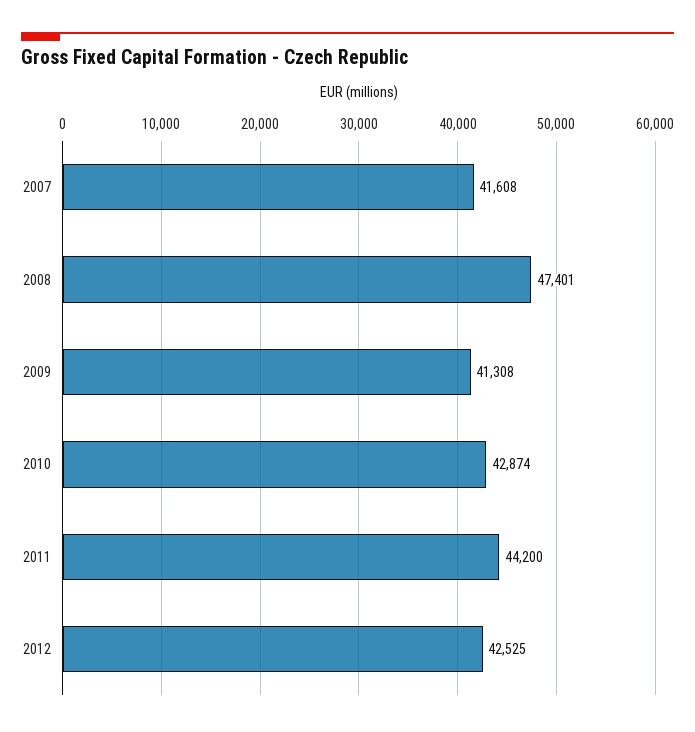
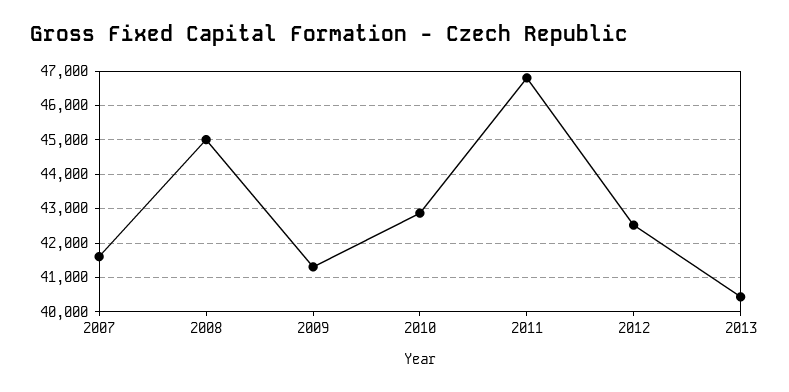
2008: 47401 -> 45000
2011: 44200 -> 46800
2013: none -> 40400

